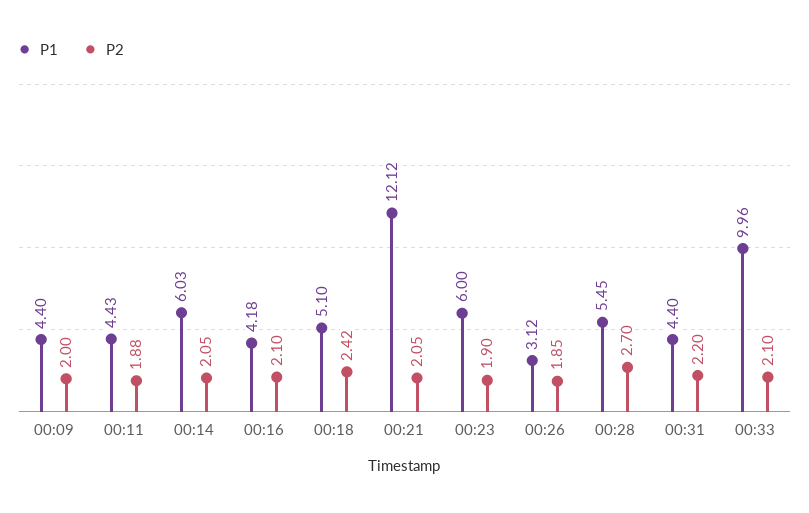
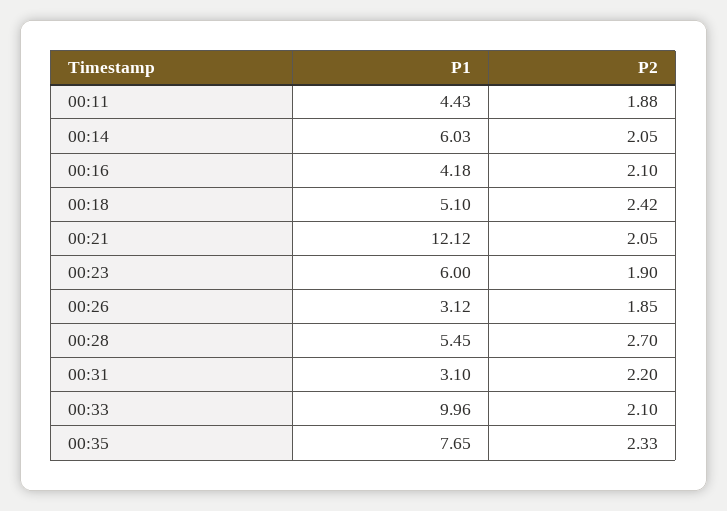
P1, 00:09: 4.4 -> none
P2, 00:09: 2 -> none
P1, 00:31: 4.4 -> 3.1
P1, 00:35: none -> 7.65
P2, 00:35: none -> 2.33

